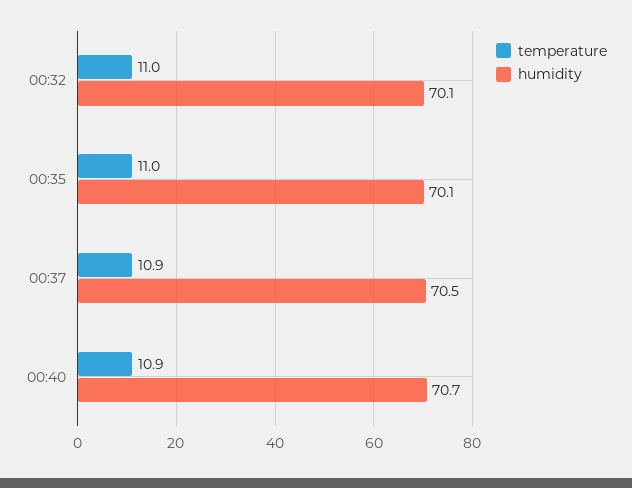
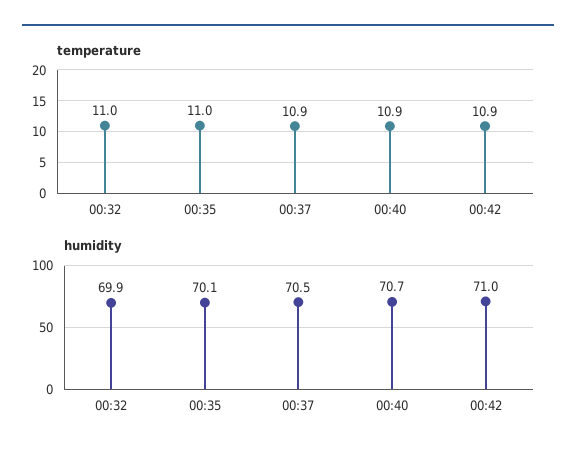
humidity, 00:32: 70.1 -> 69.9
temperature, 00:42: none -> 10.9
humidity, 00:42: none -> 71

